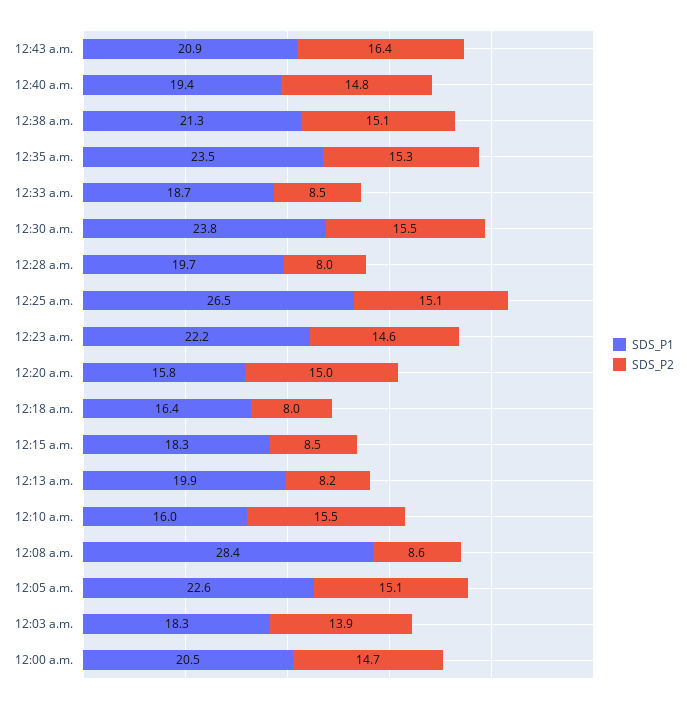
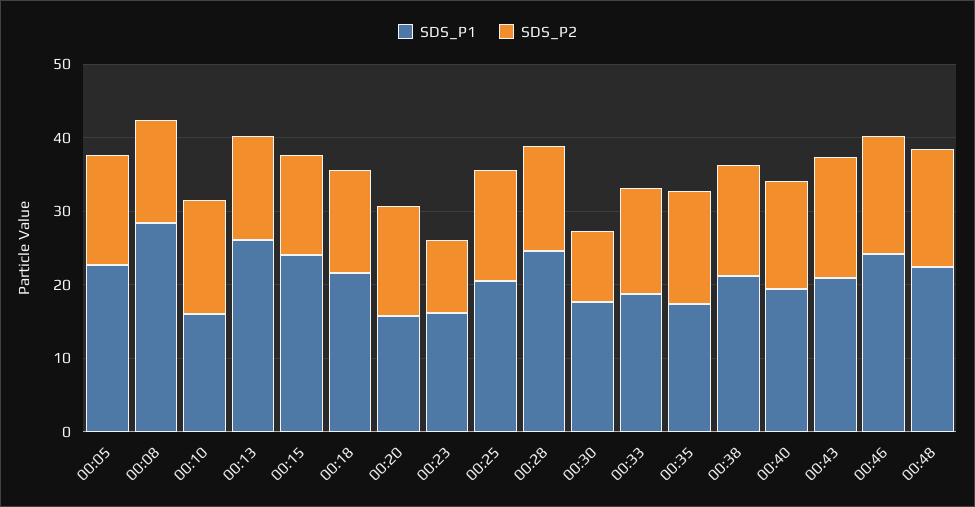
SDS_P1, 12:35 a.m.: 23.5 -> 18
SDS_P2, 12:33 a.m.: 8.5 -> 14
SDS_P1, 12:30 a.m.: 23.8 -> 18
SDS_P2, 12:30 a.m.: 15.5 -> 10
SDS_P1, 12:28 a.m.: 19.7 -> 24
SDS_P2, 12:28 a.m.: 8 -> 14
SDS_P1, 12:25 a.m.: 26.5 -> 20
SDS_P1, 12:23 a.m.: 22.2 -> 16
SDS_P2, 12:23 a.m.: 14.6 -> 10
SDS_P1, 12:18 a.m.: 16.4 -> 22
SDS_P2, 12:18 a.m.: 8 -> 14
SDS_P1, 12:15 a.m.: 18.3 -> 24
SDS_P2, 12:15 a.m.: 8.5 -> 14
SDS_P1, 12:13 a.m.: 19.9 -> 26
SDS_P2, 12:13 a.m.: 8.2 -> 14
SDS_P2, 12:08 a.m.: 8.6 -> 14
SDS_P1, 12:03 a.m.: 18.3 -> none
SDS_P2, 12:03 a.m.: 13.9 -> none
SDS_P1, 12:00 a.m.: 20.5 -> none
SDS_P2, 12:00 a.m.: 14.7 -> none
SDS_P1, 00:46: none -> 24
SDS_P2, 00:46: none -> 16
SDS_P1, 00:48: none -> 22
SDS_P2, 00:48: none -> 16

